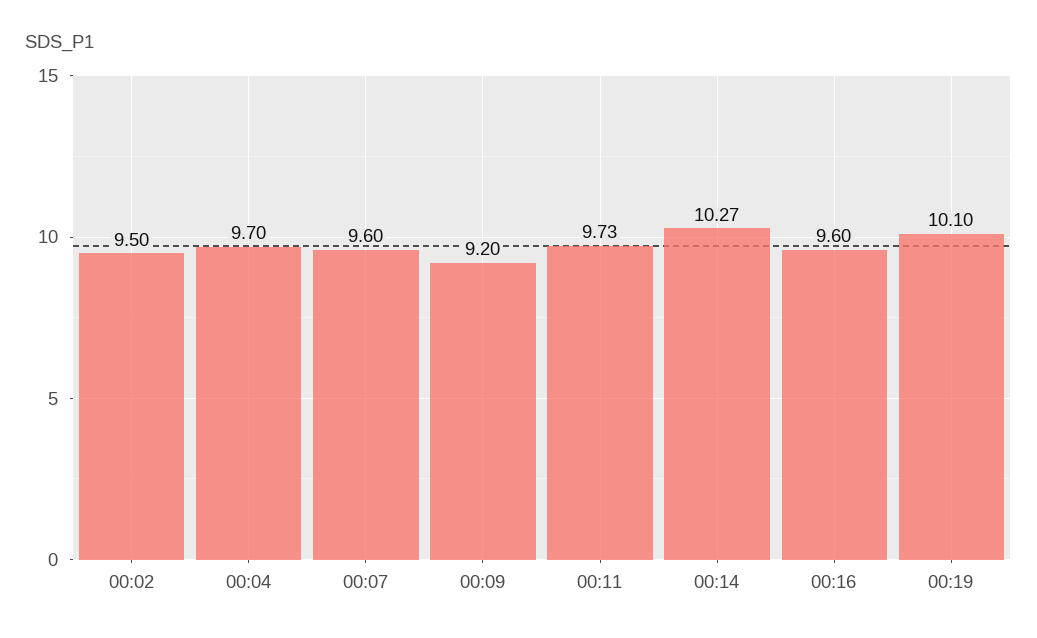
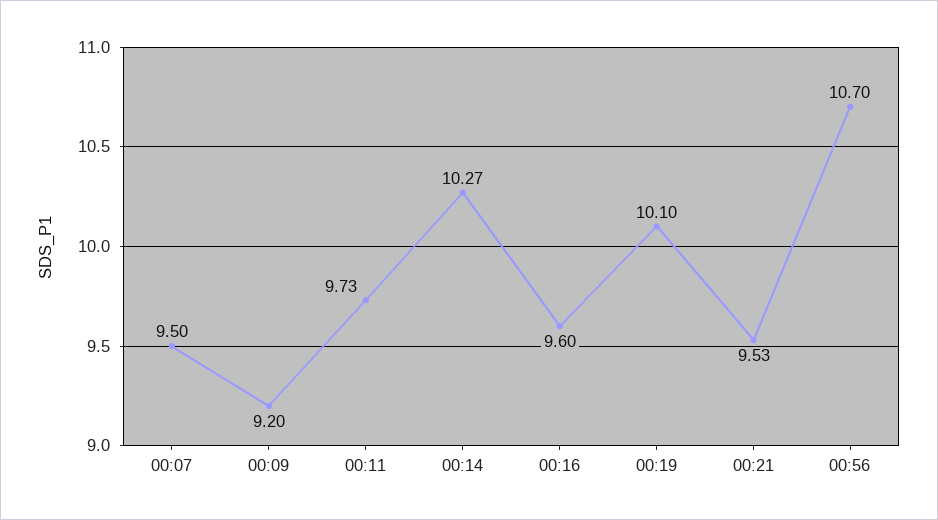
00:02: 9.5 -> none
00:04: 9.7 -> none
00:07: 9.6 -> 9.5
00:21: none -> 9.53
00:56: none -> 10.7

